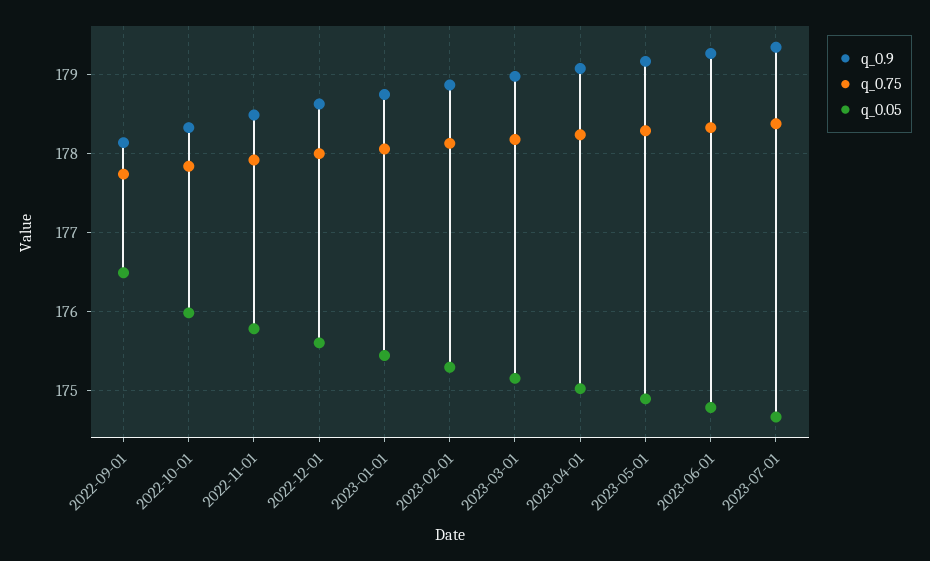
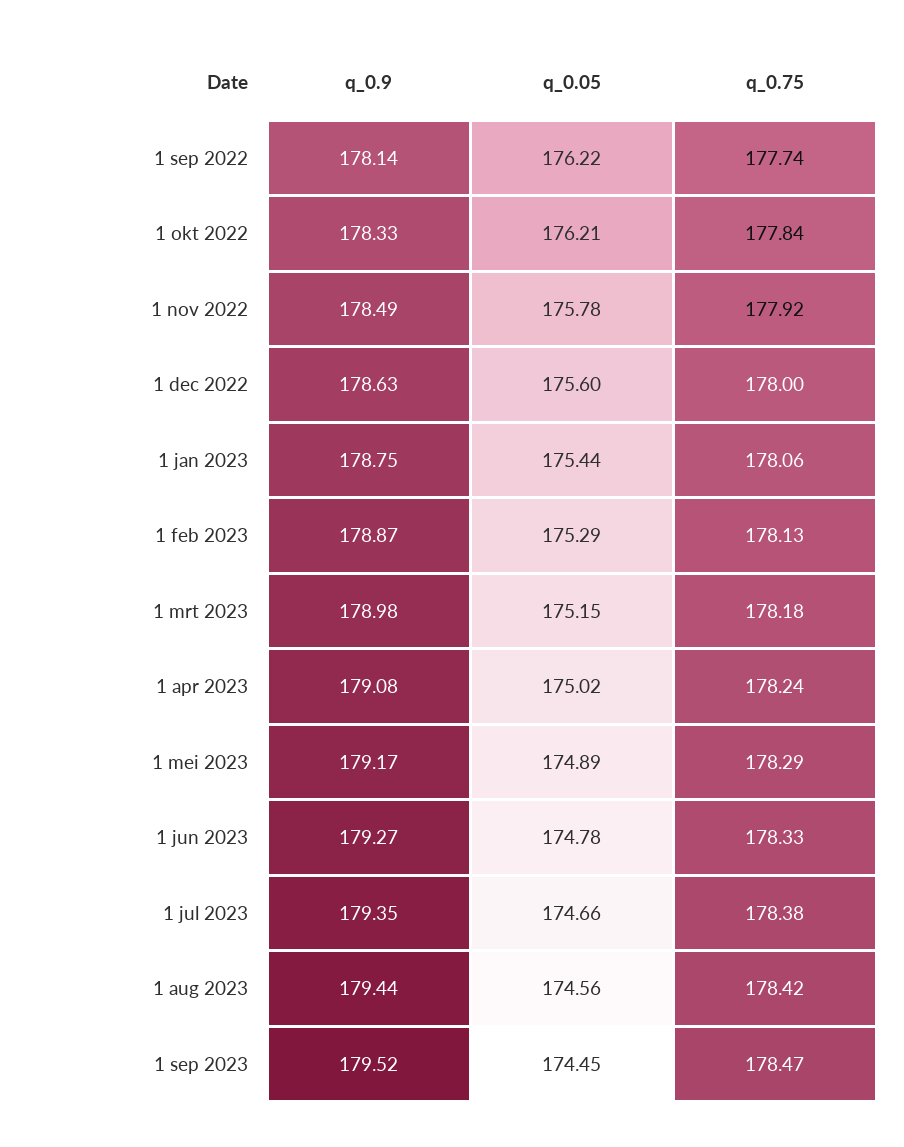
q_0.05, 2022-09-01: 176.5 -> 176.22
q_0.05, 2022-10-01: 176 -> 176.21
q_0.9, 1 aug 2023: none -> 179.44
q_0.05, 1 aug 2023: none -> 174.56
q_0.75, 1 aug 2023: none -> 178.42
q_0.9, 1 sep 2023: none -> 179.52
q_0.05, 1 sep 2023: none -> 174.45
q_0.75, 1 sep 2023: none -> 178.47

